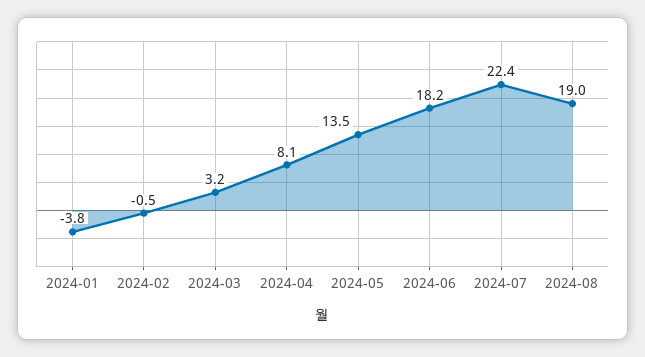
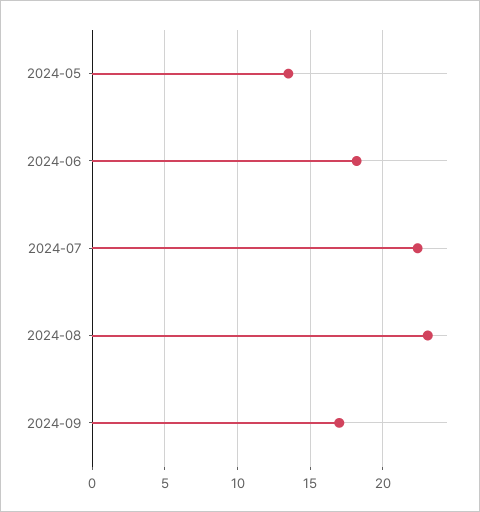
2024-01: -3.8 -> none
2024-02: -0.5 -> none
2024-03: 3.2 -> none
2024-04: 8.1 -> none
2024-08: 19 -> 23
2024-09: none -> 17

